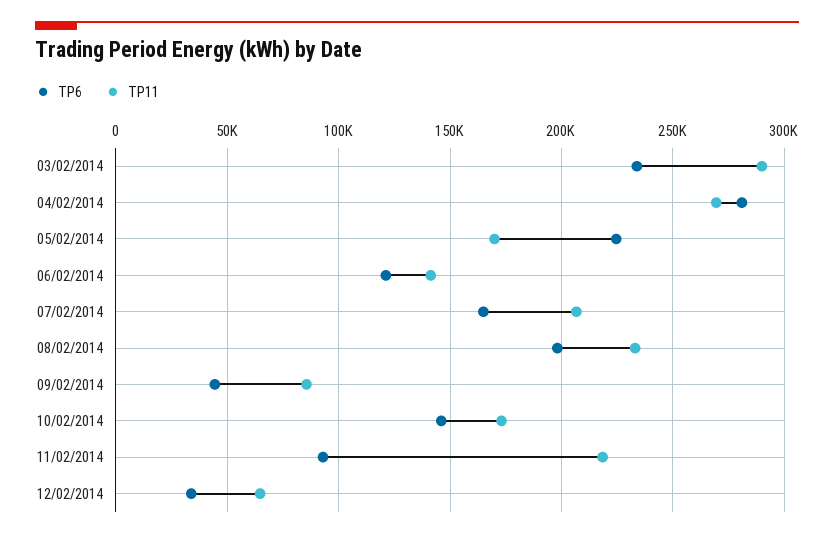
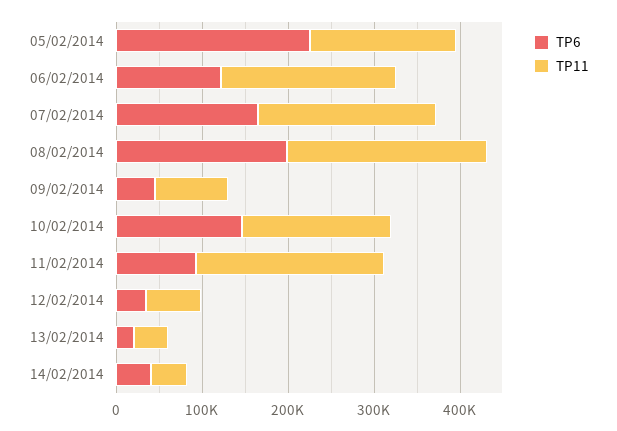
TP6, 03/02/2014: 235000 -> none
TP11, 03/02/2014: 290000 -> none
TP6, 04/02/2014: 280000 -> none
TP11, 04/02/2014: 270000 -> none
TP11, 06/02/2014: 140000 -> 200000
TP6, 13/02/2014: none -> 20000
TP11, 13/02/2014: none -> 40000
TP6, 14/02/2014: none -> 40000
TP11, 14/02/2014: none -> 40000

